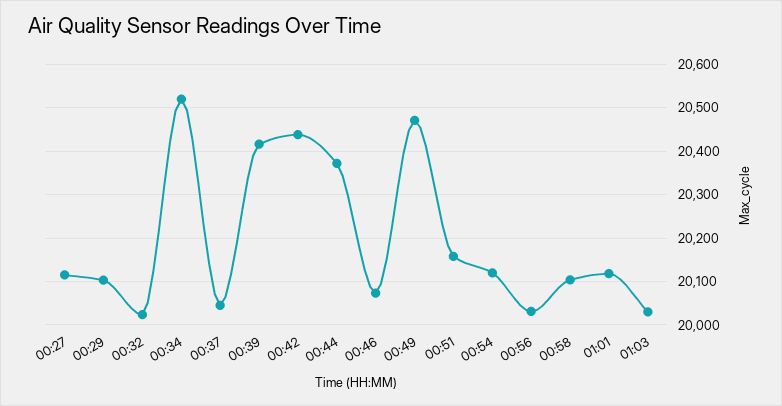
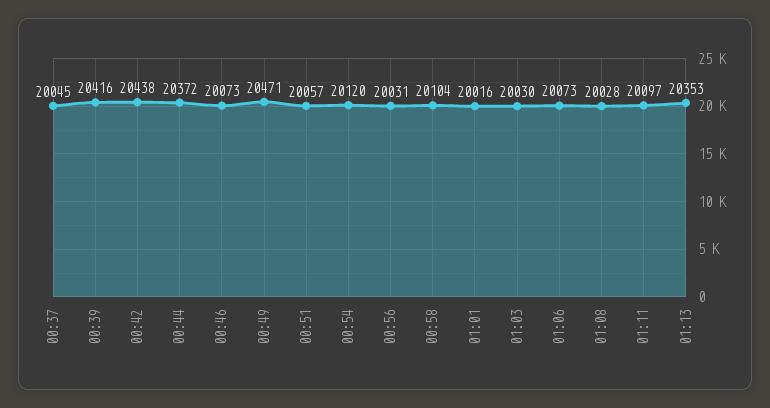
00:27: 20120 -> none
00:29: 20100 -> none
00:32: 20020 -> none
00:34: 20520 -> none
00:51: 20160 -> 20057
01:01: 20120 -> 20016
01:06: none -> 20073
01:08: none -> 20028
01:11: none -> 20097
01:13: none -> 20353

